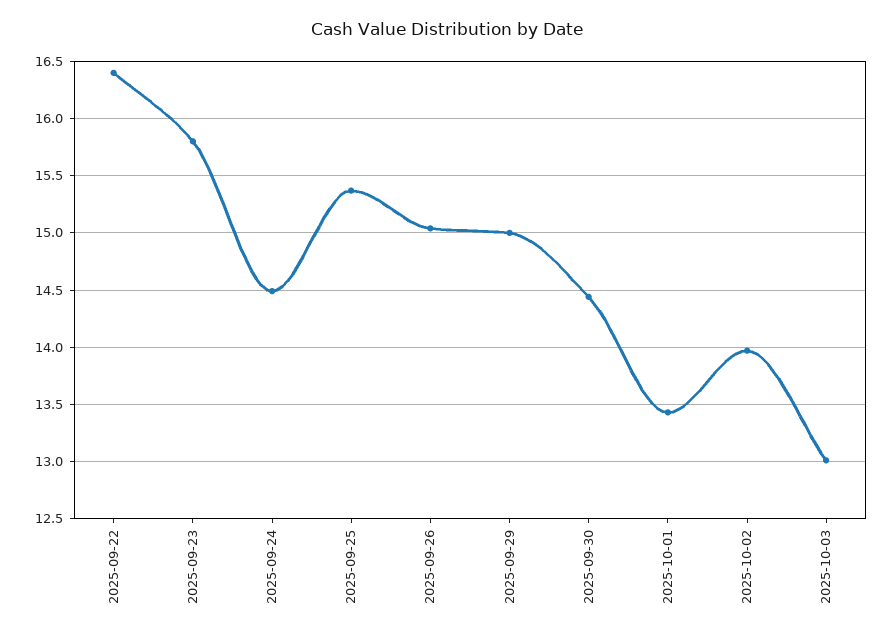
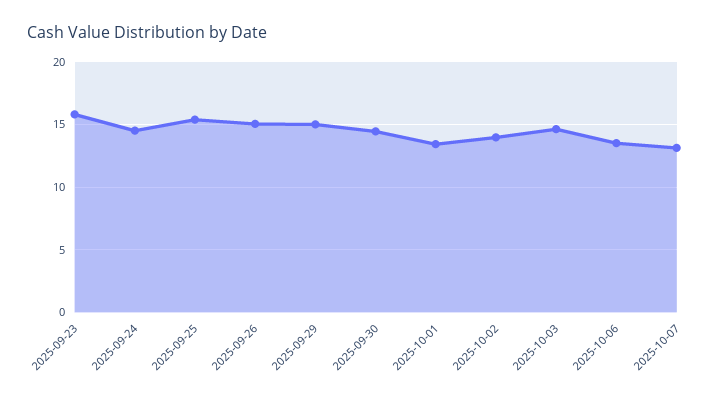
2025-09-22: 16.4 -> none
2025-10-03: 13 -> 14.5
2025-10-06: none -> 13.5
2025-10-07: none -> 13

